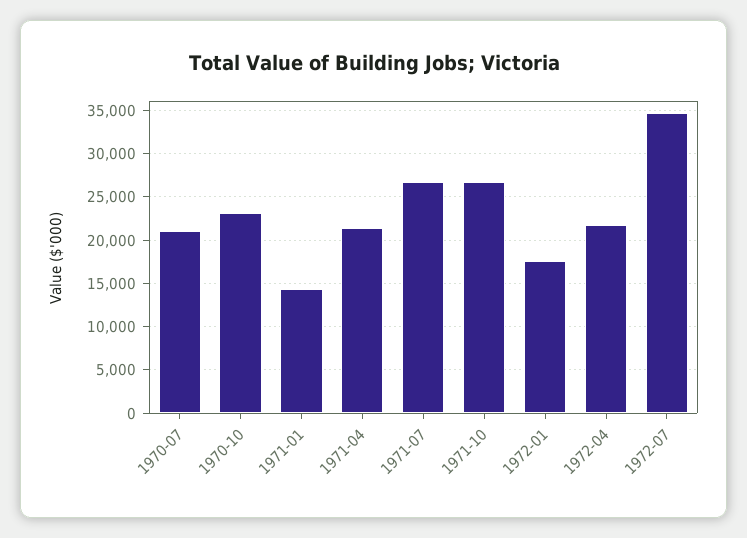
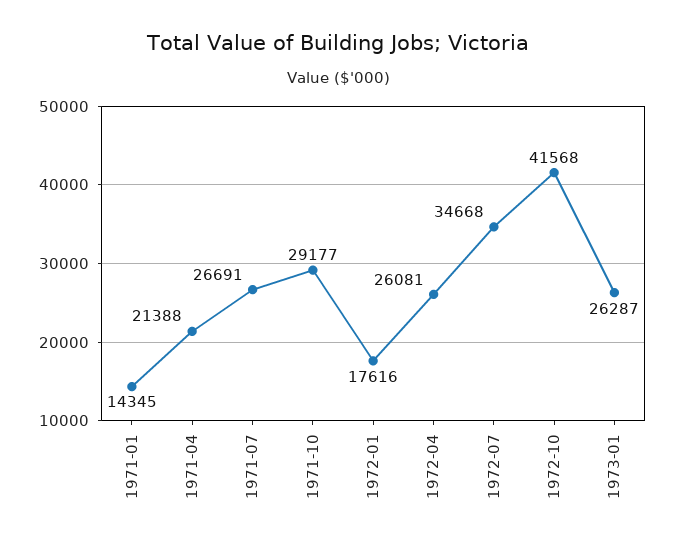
1970-07: 21000 -> none
1970-10: 23000 -> none
1971-10: 27000 -> 29177
1972-04: 22000 -> 26081
1972-10: none -> 41568
1973-01: none -> 26287

